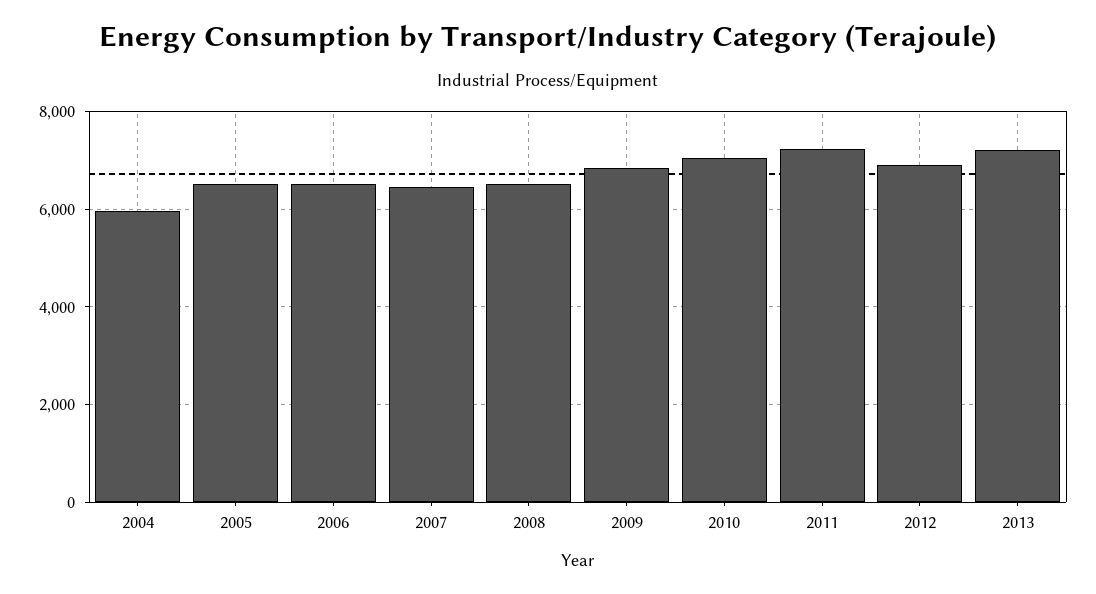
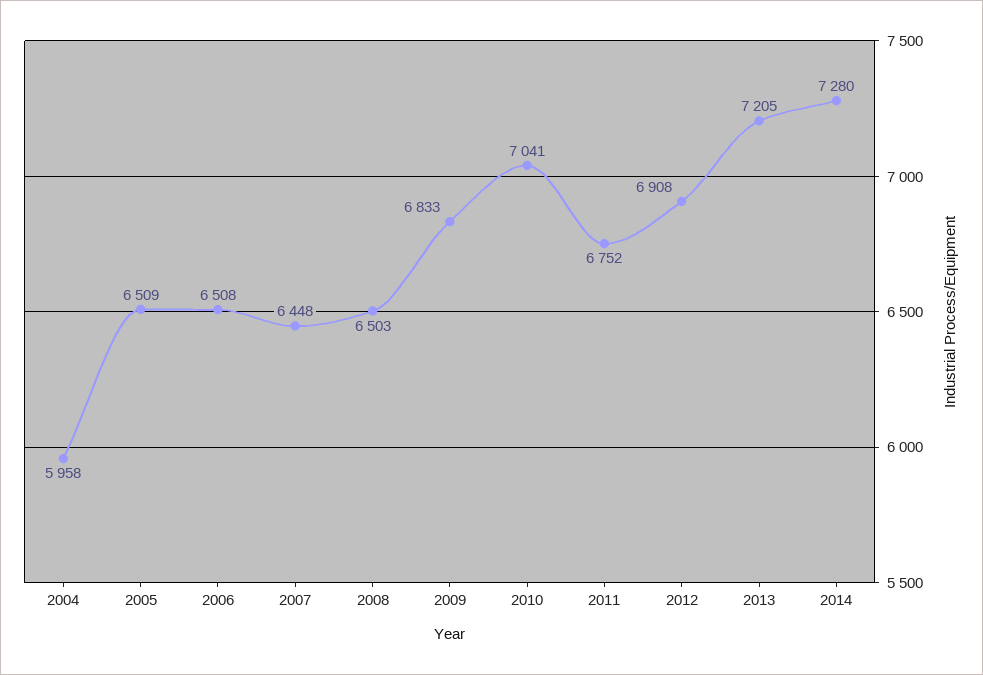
2011: 7200 -> 6752
2014: none -> 7280

